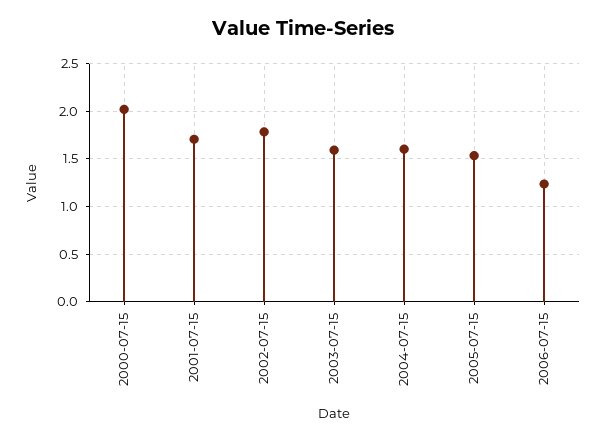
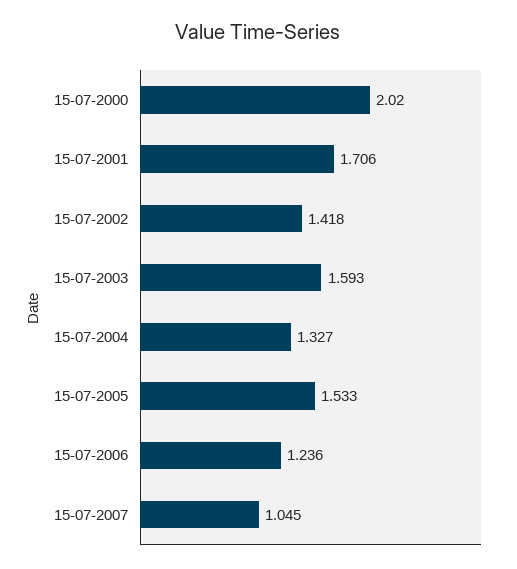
2002-07-15: 1.8 -> 1.418
2004-07-15: 1.6 -> 1.327
15-07-2007: none -> 1.045

